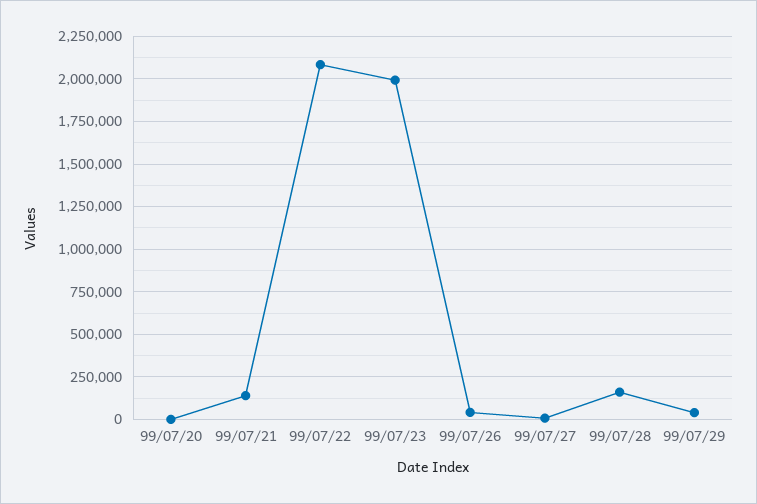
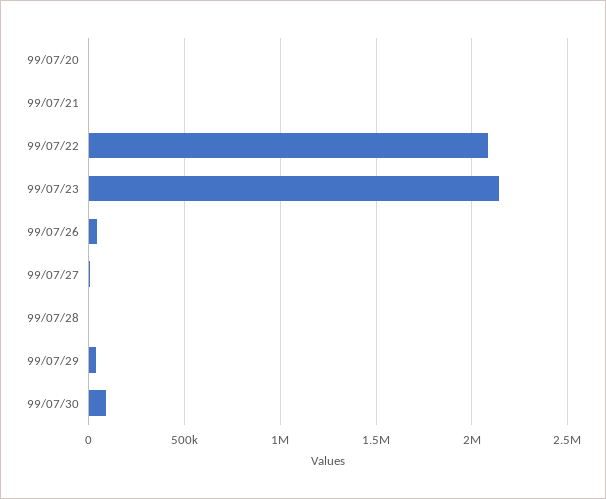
99/07/21: 150000 -> 0
99/07/23: 2000000 -> 2150000
99/07/28: 150000 -> 0
99/07/30: none -> 100000

